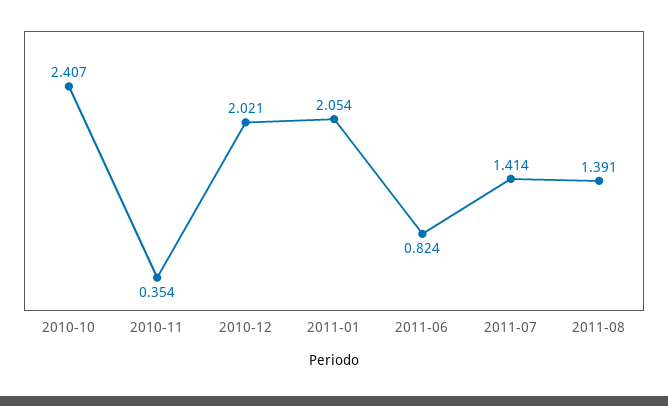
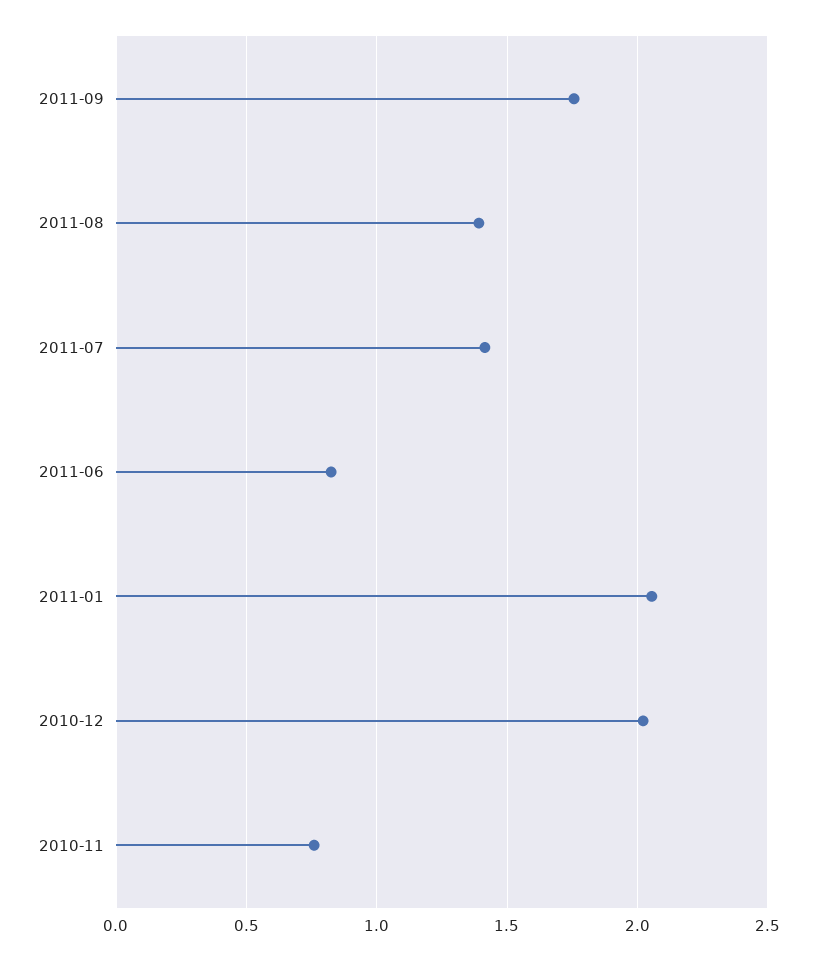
2010-10: 2.407 -> none
2010-11: 0.354 -> 0.75
2011-09: none -> 1.75

